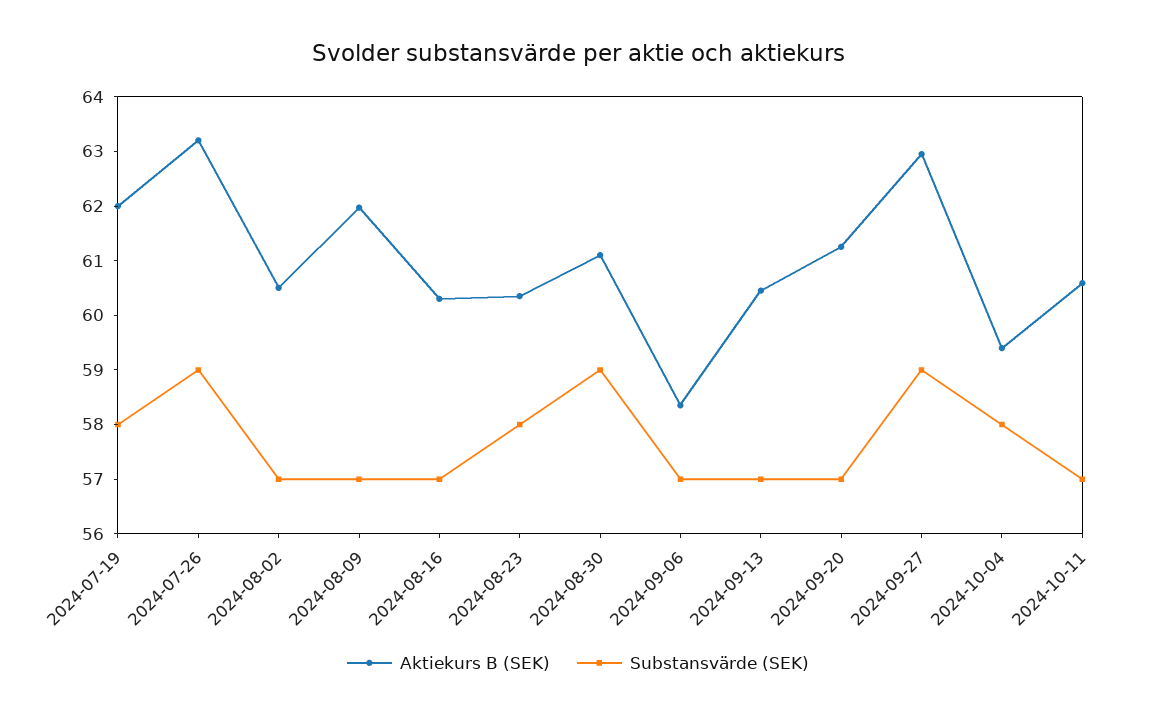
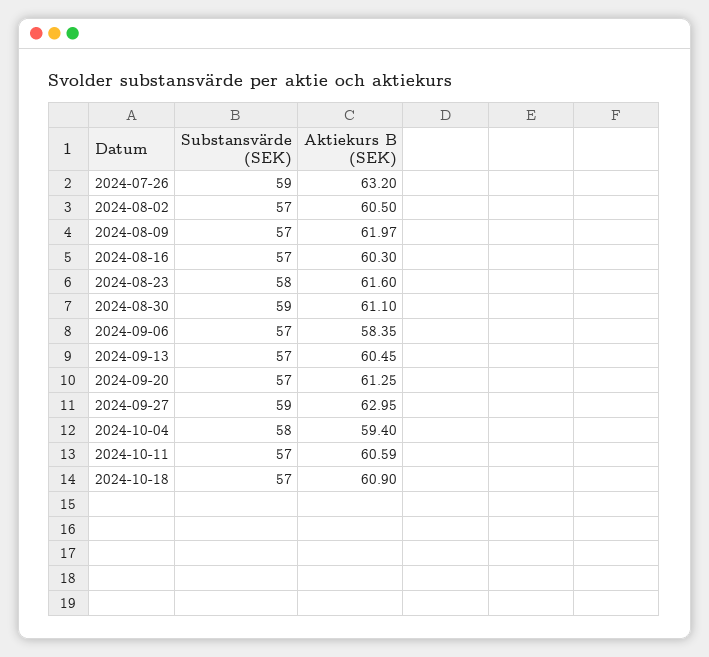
Aktiekurs B (SEK), 2024-07-19: 62 -> none
Substansvärde (SEK), 2024-07-19: 58 -> none
Aktiekurs B (SEK), 2024-08-23: 60.4 -> 61.6
Substansvärde (SEK), 2024-10-18: none -> 57
Aktiekurs B (SEK), 2024-10-18: none -> 60.9

